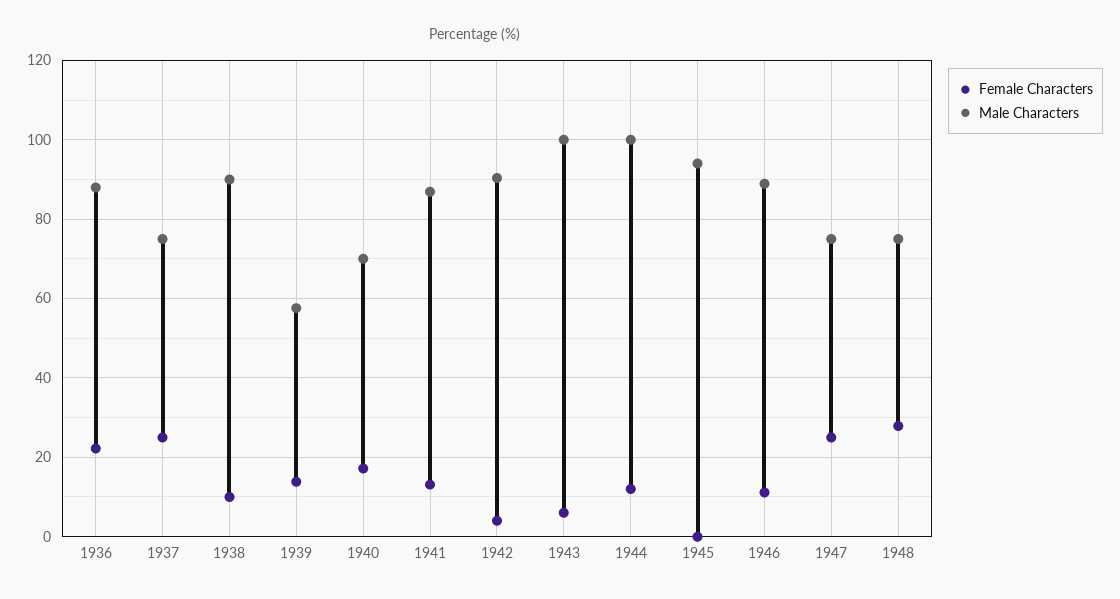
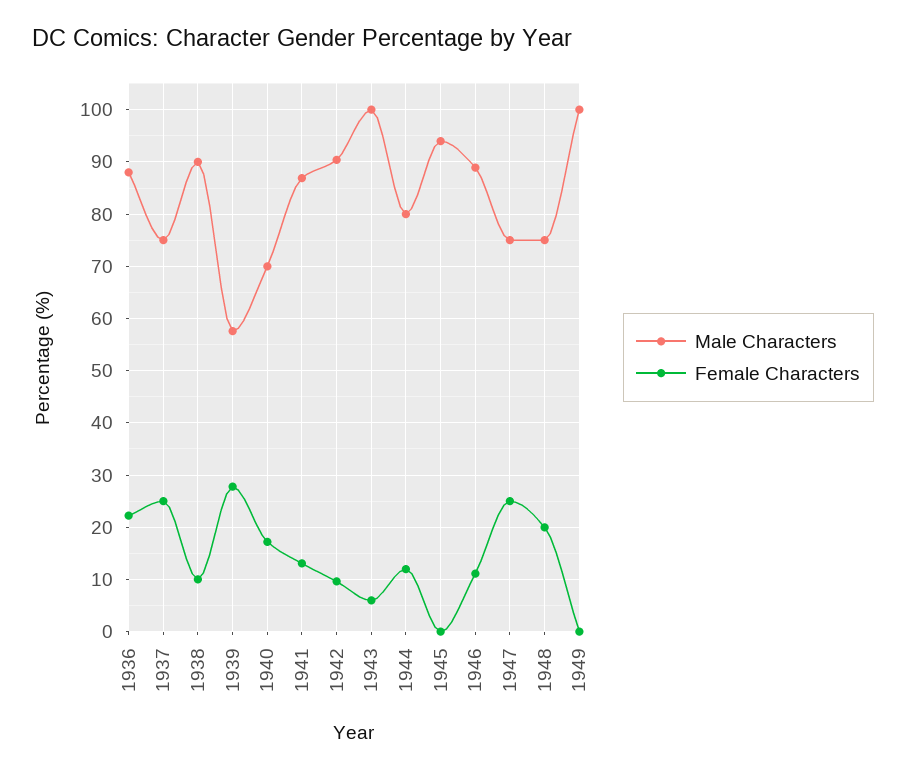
Female Characters, 1939: 14 -> 28
Female Characters, 1942: 4 -> 10
Male Characters, 1944: 100 -> 80
Female Characters, 1948: 28 -> 20
Male Characters, 1949: none -> 100
Female Characters, 1949: none -> 0

